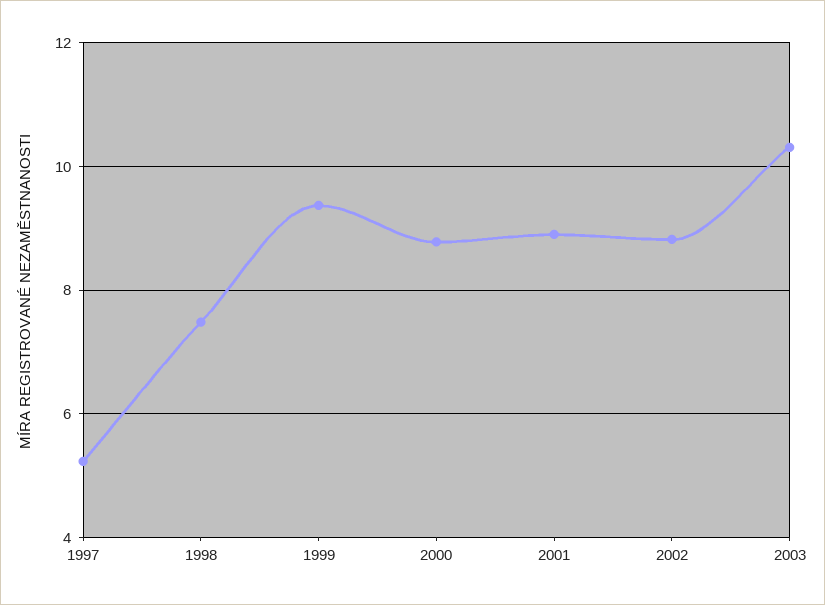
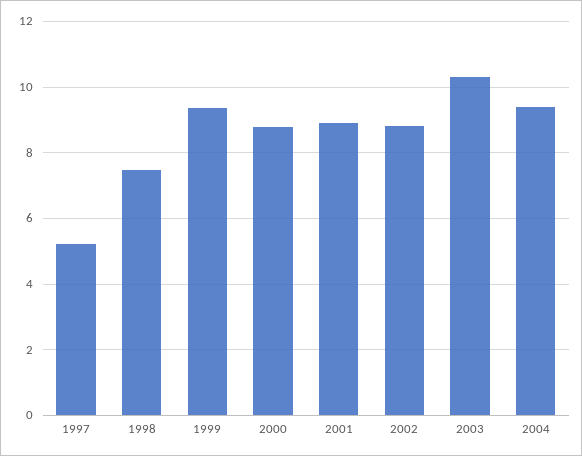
2004: none -> 9.4

